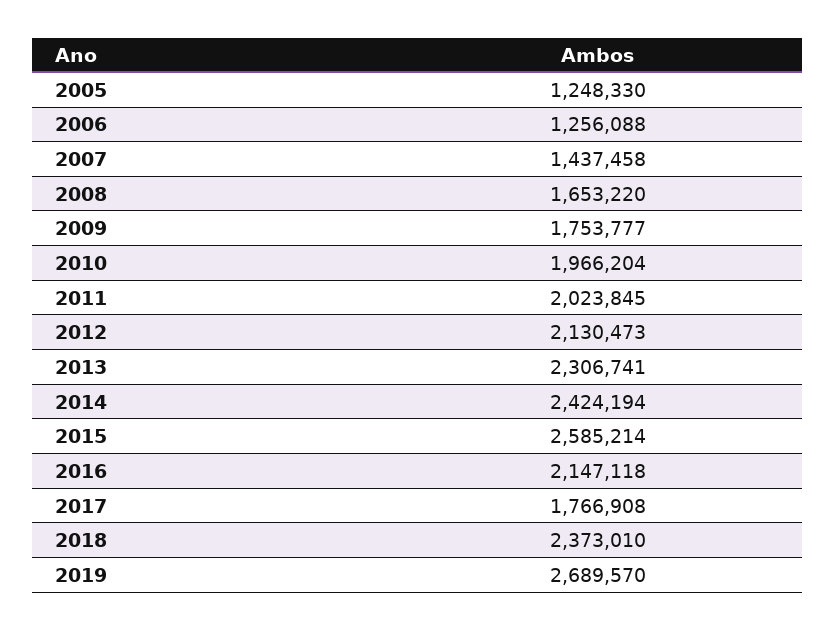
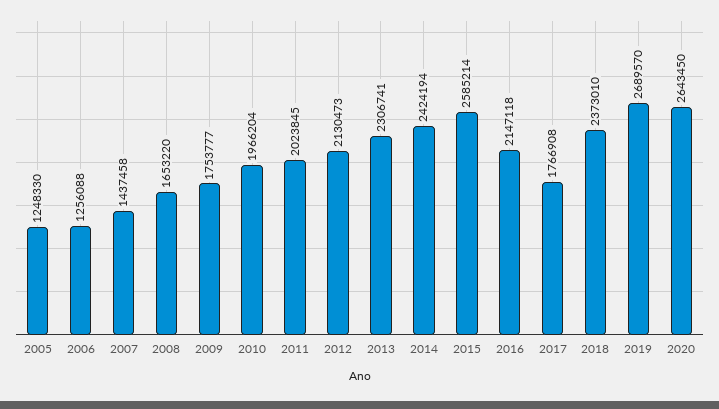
2020: none -> 2643450

